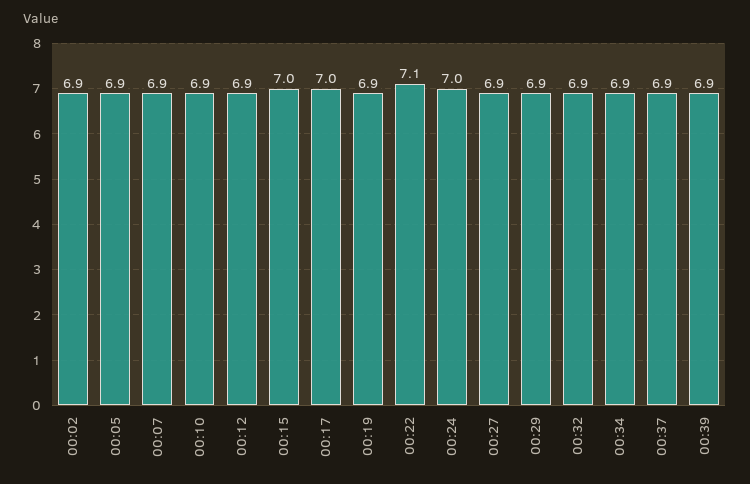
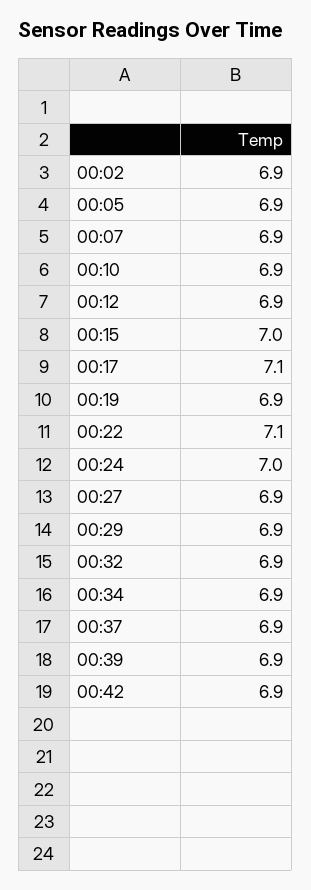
00:17: 7 -> 7.1
00:42: none -> 6.9

